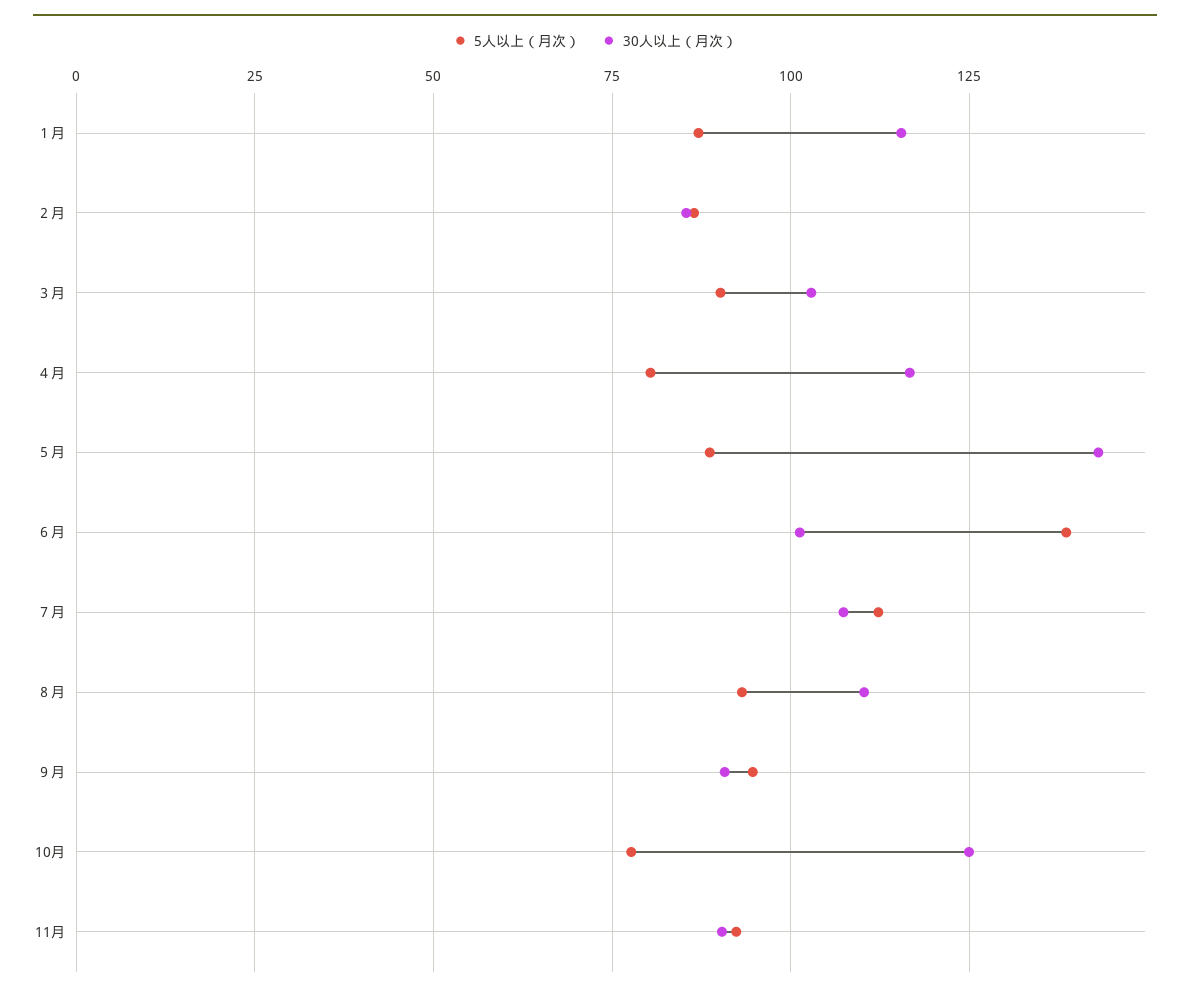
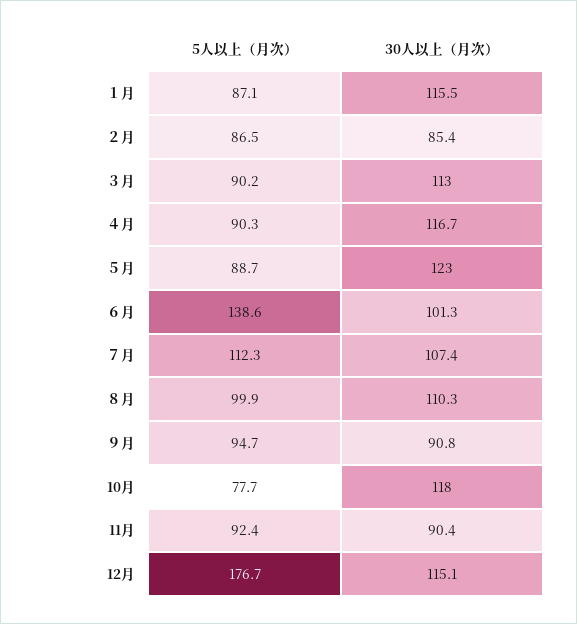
30人以上（月次）, ３月: 102.5 -> 113
5人以上（月次）, ４月: 80 -> 90.3
30人以上（月次）, ５月: 142.5 -> 123
5人以上（月次）, ８月: 92.5 -> 99.9
30人以上（月次）, 10月: 125 -> 118
5人以上（月次）, 12月: none -> 176.7
30人以上（月次）, 12月: none -> 115.1

